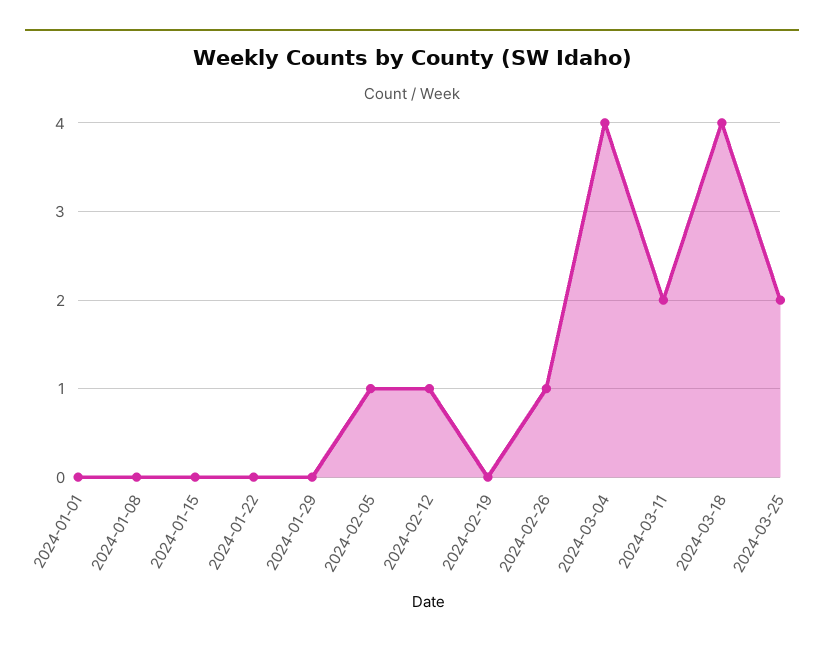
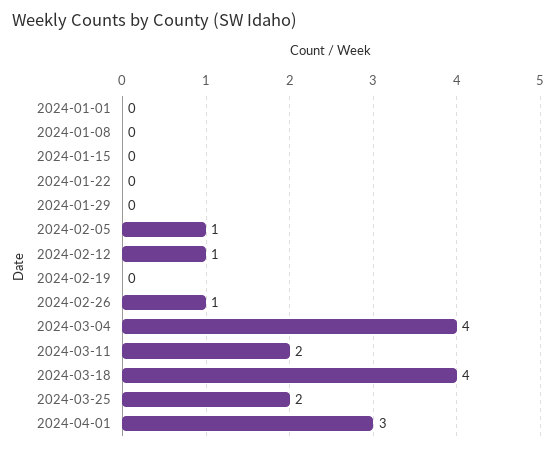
2024-04-01: none -> 3

